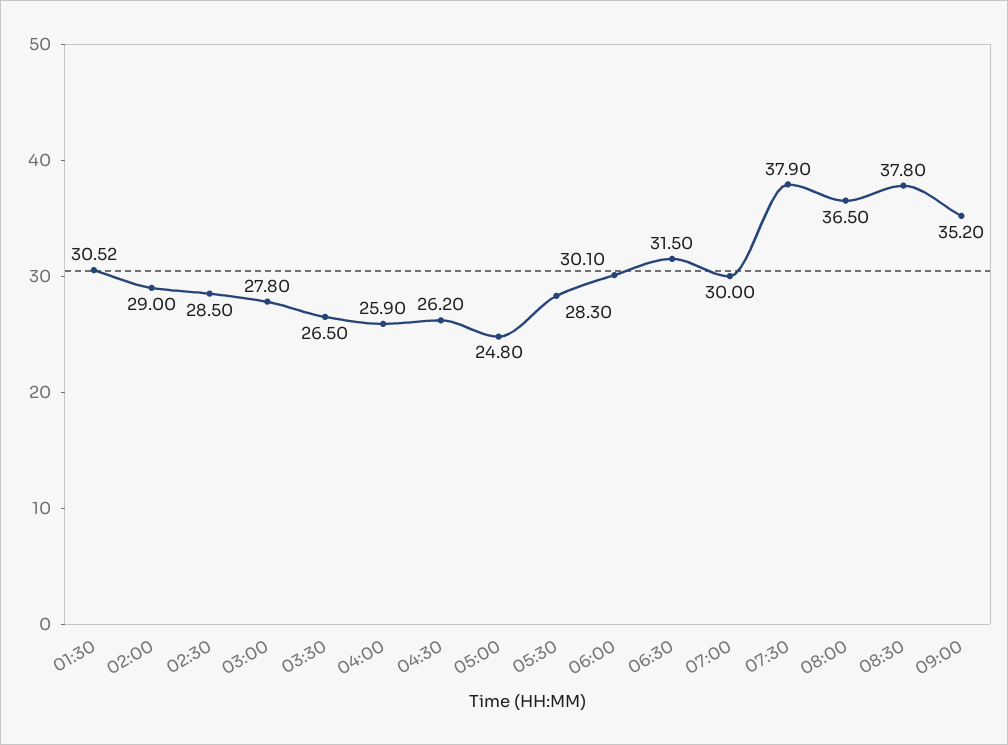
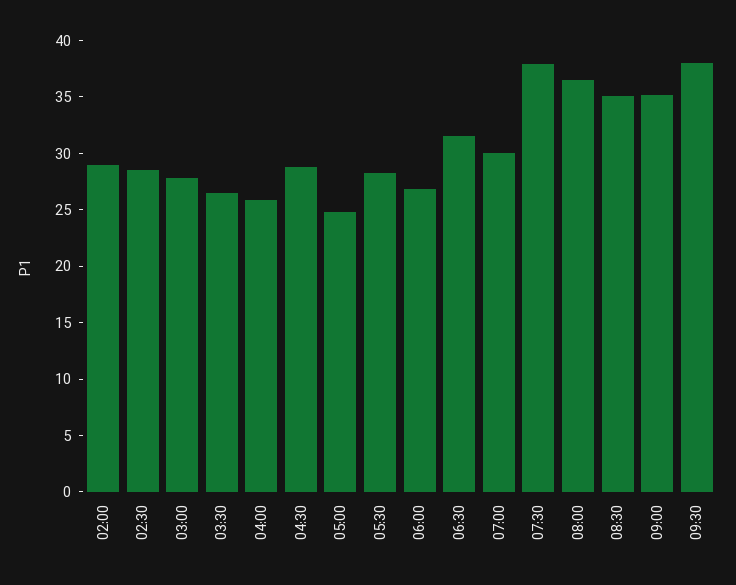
01:30: 30.52 -> none
04:30: 26.2 -> 29
06:00: 30.1 -> 27
08:30: 37.8 -> 35
09:30: none -> 38

